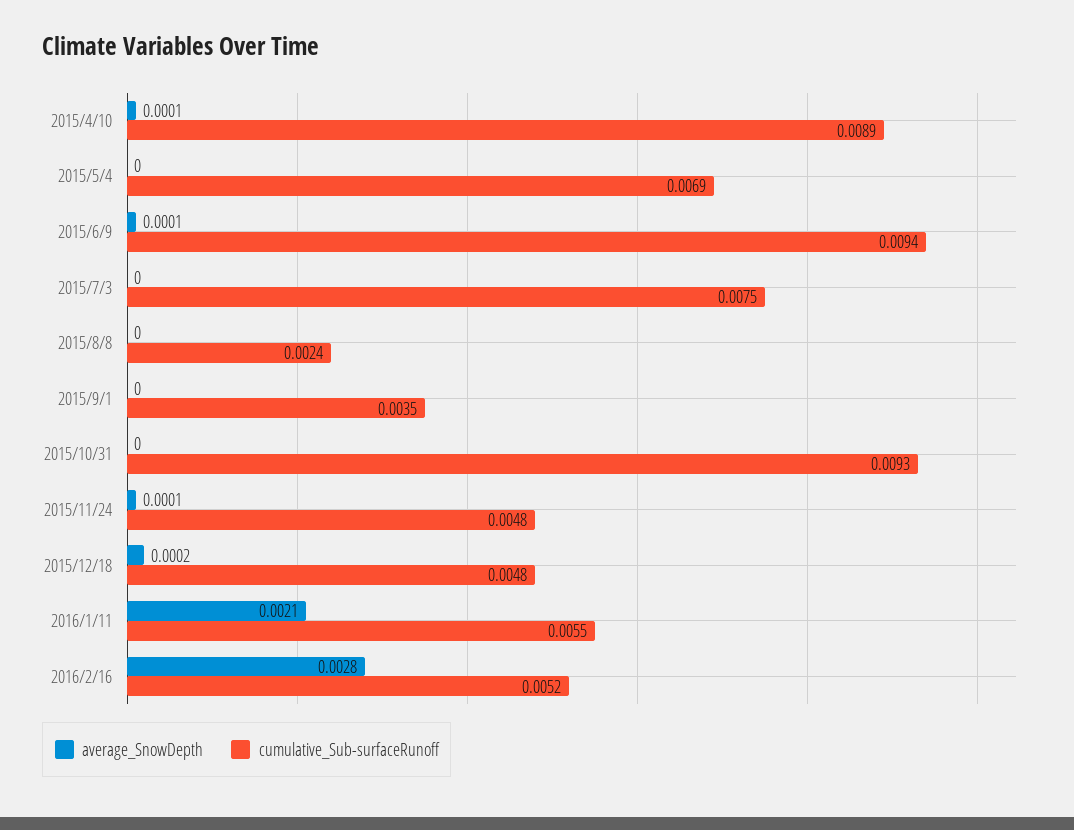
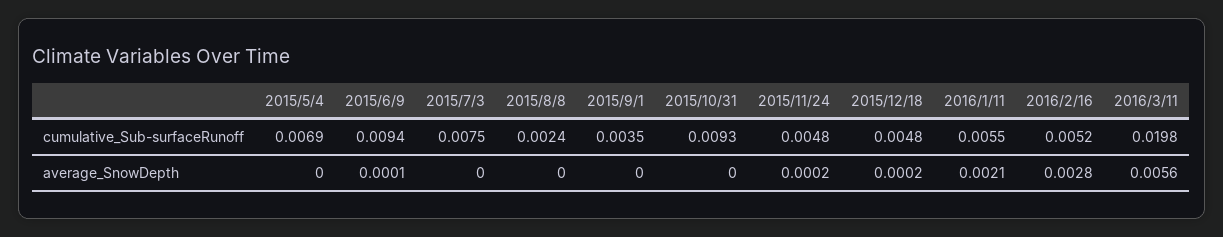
average_SnowDepth, 2015/4/10: 0.0001 -> none
cumulative_Sub-surfaceRunoff, 2015/4/10: 0.0089 -> none
average_SnowDepth, 2015/11/24: 0.0001 -> 0.0002
cumulative_Sub-surfaceRunoff, 2016/3/11: none -> 0.0198
average_SnowDepth, 2016/3/11: none -> 0.0056

